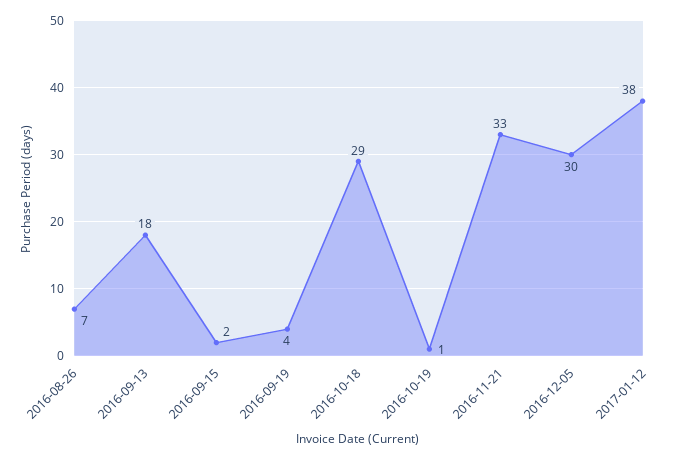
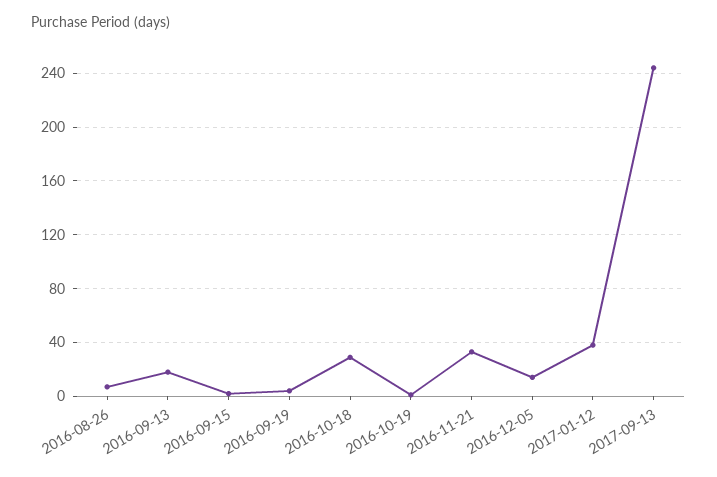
2016-12-05: 30 -> 15
2017-09-13: none -> 245

